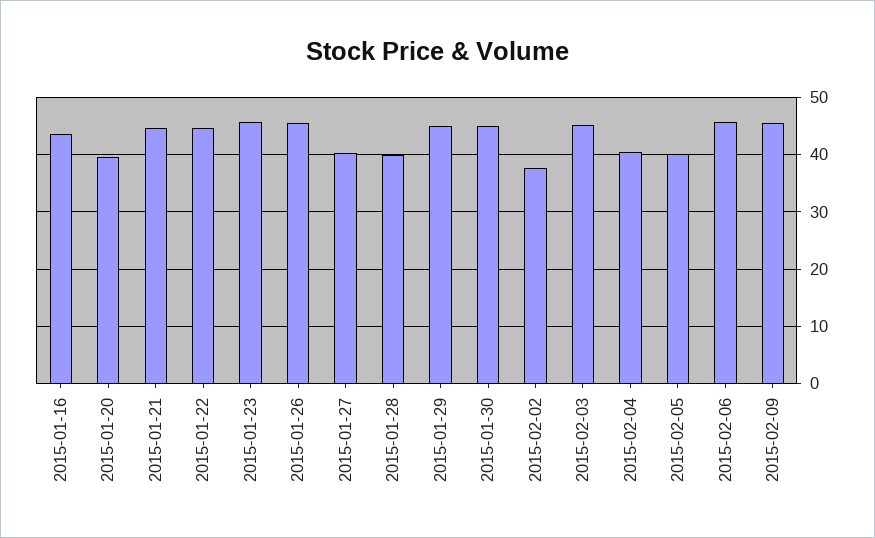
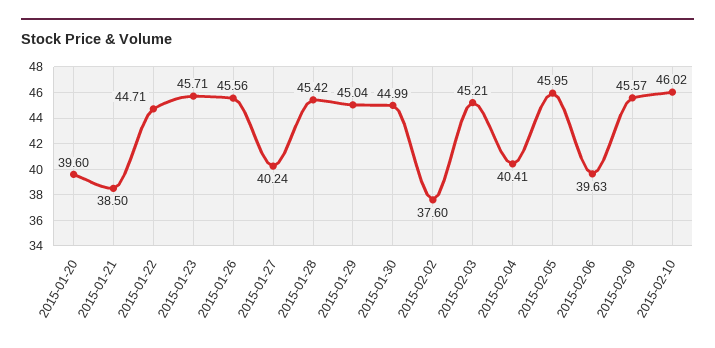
2015-01-16: 44 -> none
2015-01-21: 44 -> 38.5
2015-01-28: 40 -> 45.42
2015-02-05: 40 -> 45.95
2015-02-06: 46 -> 39.63
2015-02-10: none -> 46.02

